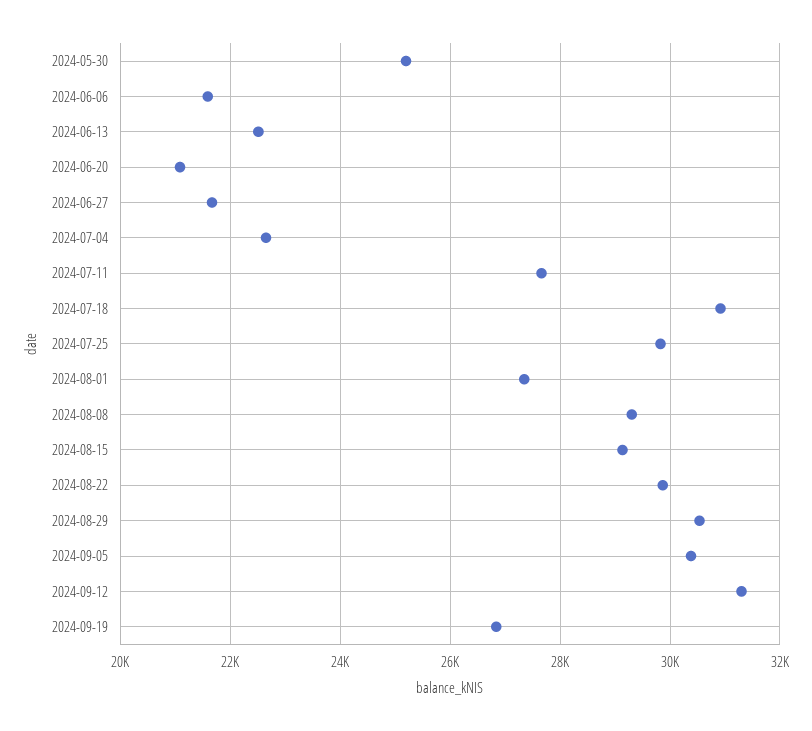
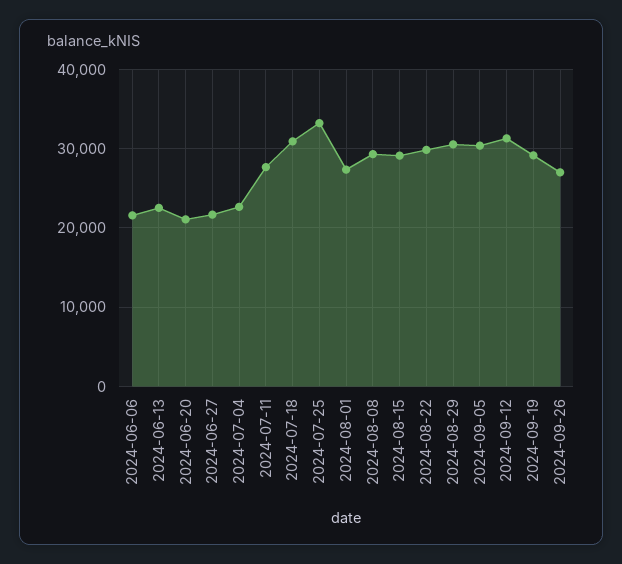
2024-05-30: 25200 -> none
2024-07-25: 29800 -> 33000
2024-09-19: 26800 -> 29000
2024-09-26: none -> 27000

